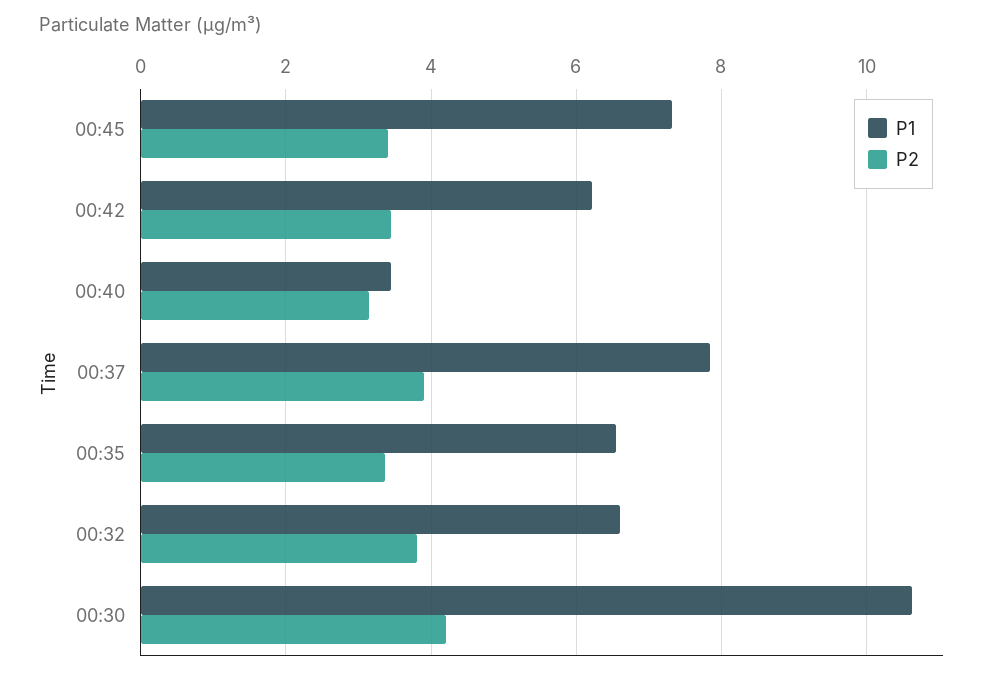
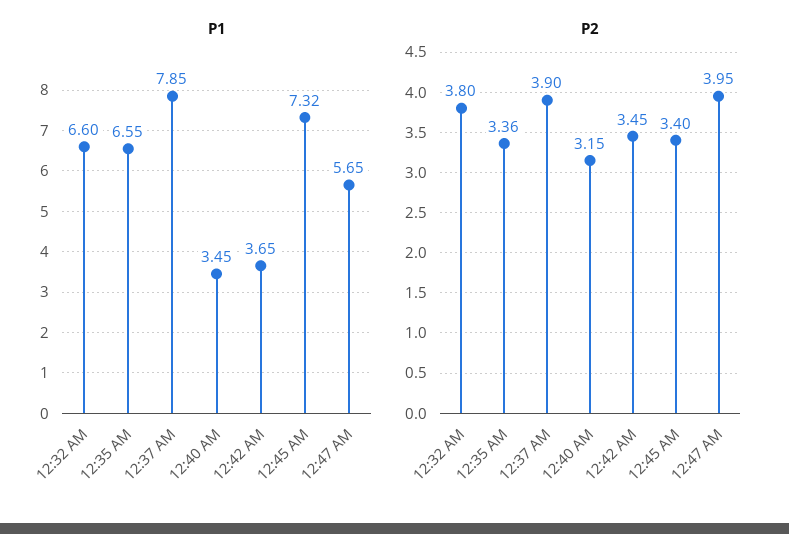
P1, 00:42: 6.2 -> 3.65
P1, 00:30: 10.6 -> none
P2, 00:30: 4.2 -> none
P1, 12:47 AM: none -> 5.65
P2, 12:47 AM: none -> 3.95

